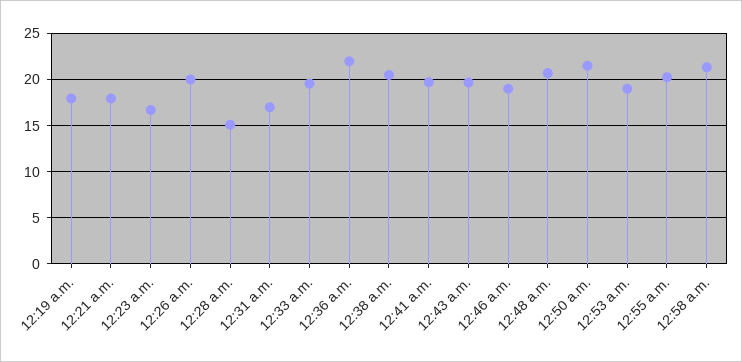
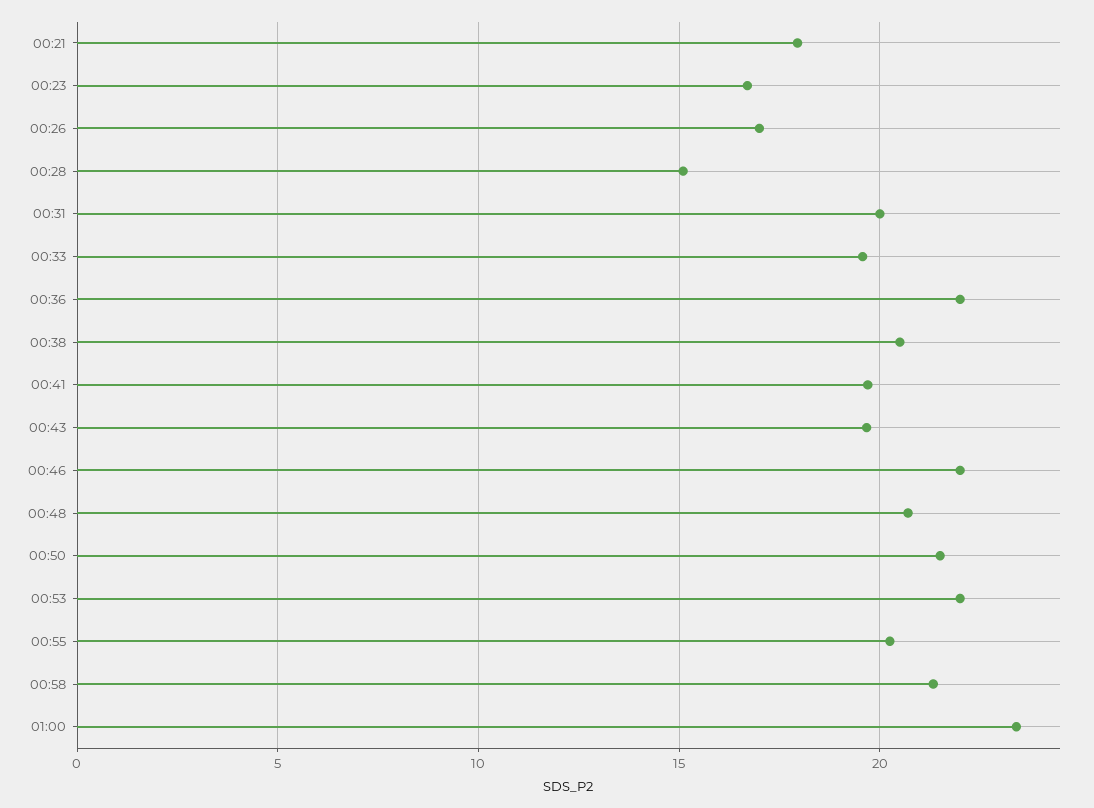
12:19 a.m.: 18 -> none
12:26 a.m.: 20 -> 17
12:31 a.m.: 17 -> 20
12:46 a.m.: 19 -> 22
12:53 a.m.: 19 -> 22
01:00: none -> 23.5

